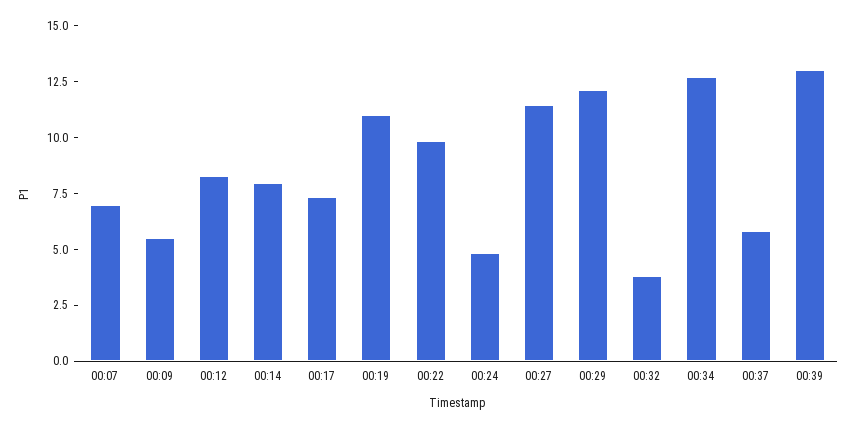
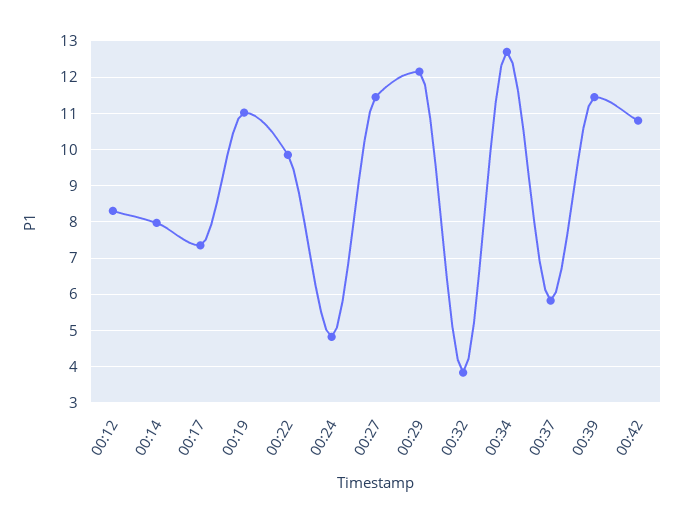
00:07: 7 -> none
00:09: 5.5 -> none
00:39: 13 -> 11.4
00:42: none -> 10.8

